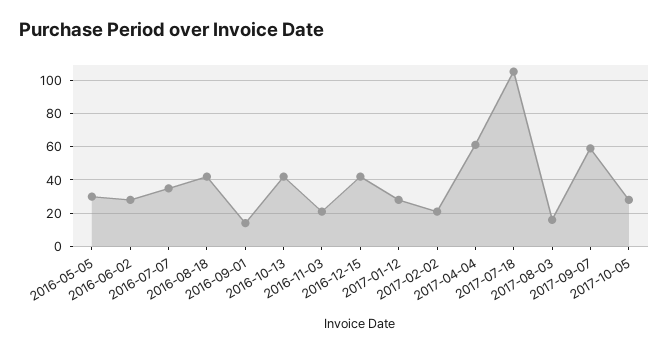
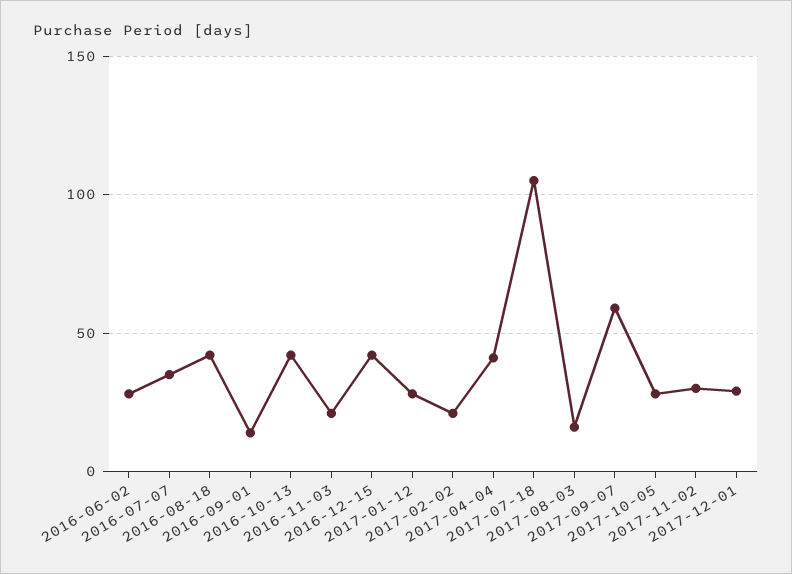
2016-05-05: 30 -> none
2017-04-04: 60 -> 40
2017-11-02: none -> 30
2017-12-01: none -> 30

